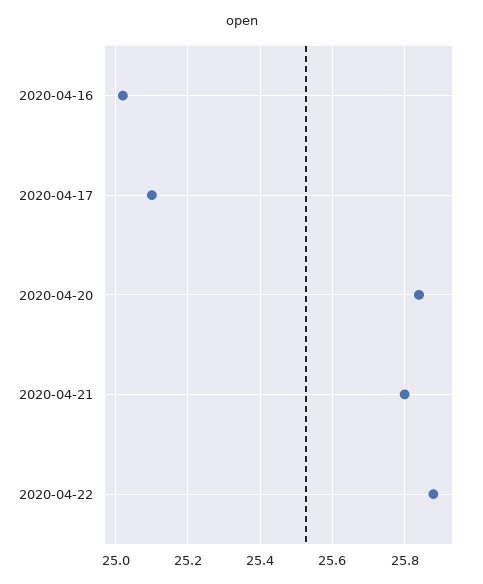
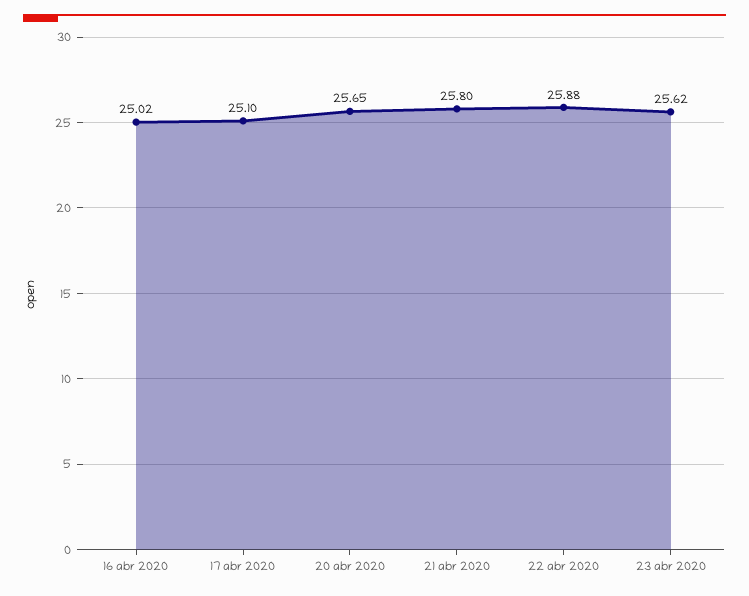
2020-04-20: 25.85 -> 25.65
23 abr 2020: none -> 25.62

